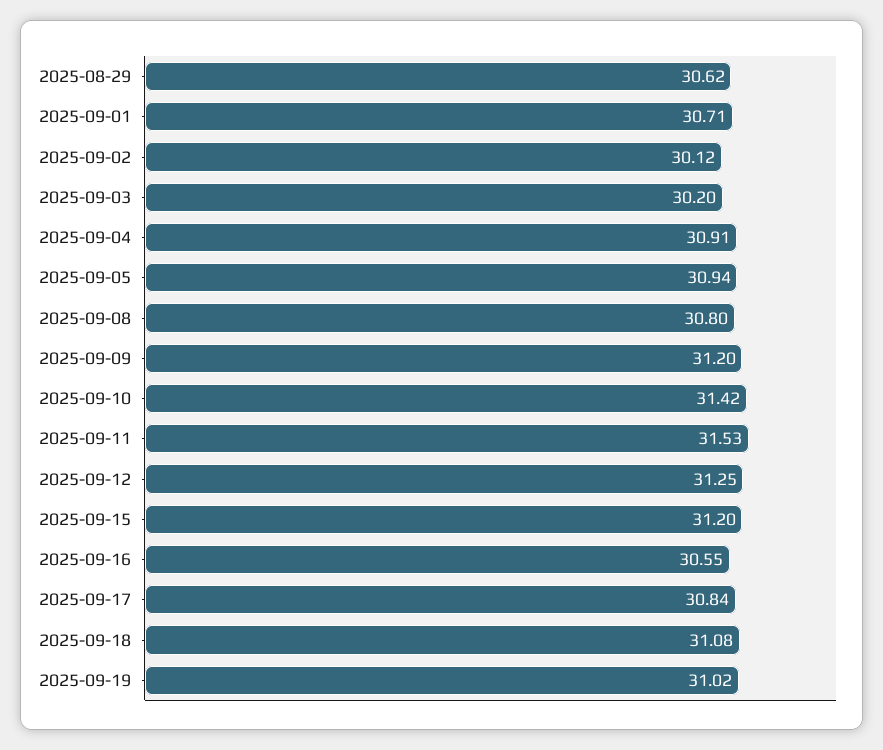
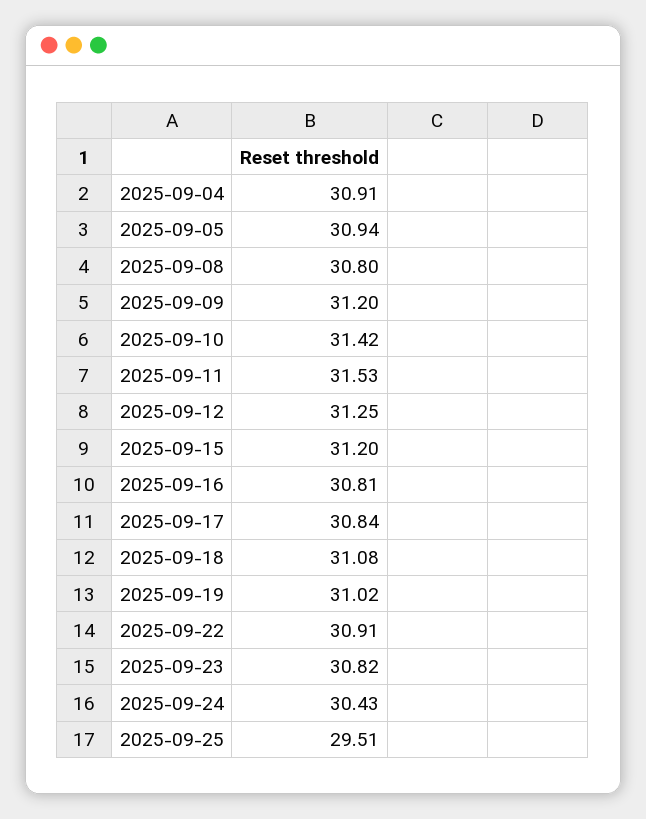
2025-08-29: 30.62 -> none
2025-09-01: 30.71 -> none
2025-09-02: 30.12 -> none
2025-09-03: 30.2 -> none
2025-09-16: 30.55 -> 30.81
2025-09-22: none -> 30.91
2025-09-23: none -> 30.82
2025-09-24: none -> 30.43
2025-09-25: none -> 29.51

